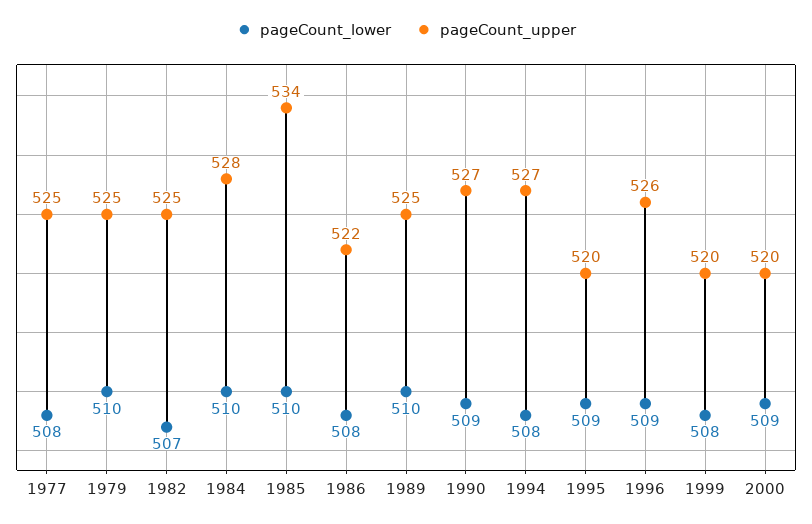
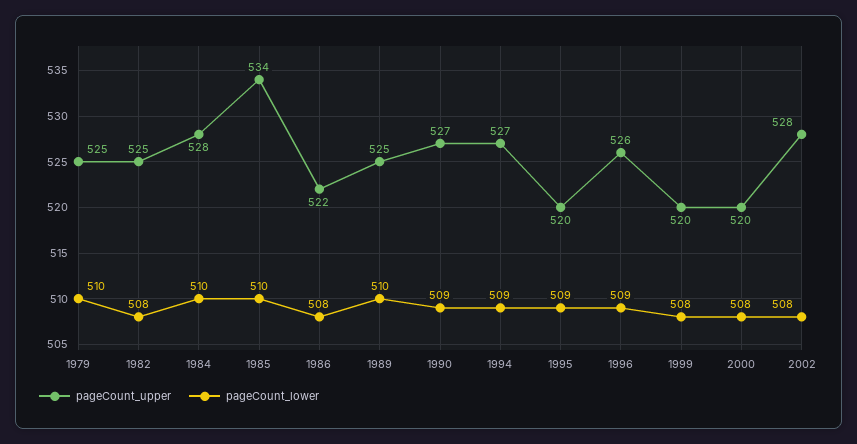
pageCount_lower, 1977: 508 -> none
pageCount_upper, 1977: 525 -> none
pageCount_lower, 1982: 507 -> 508
pageCount_lower, 1994: 508 -> 509
pageCount_lower, 2000: 509 -> 508
pageCount_upper, 2002: none -> 528
pageCount_lower, 2002: none -> 508

